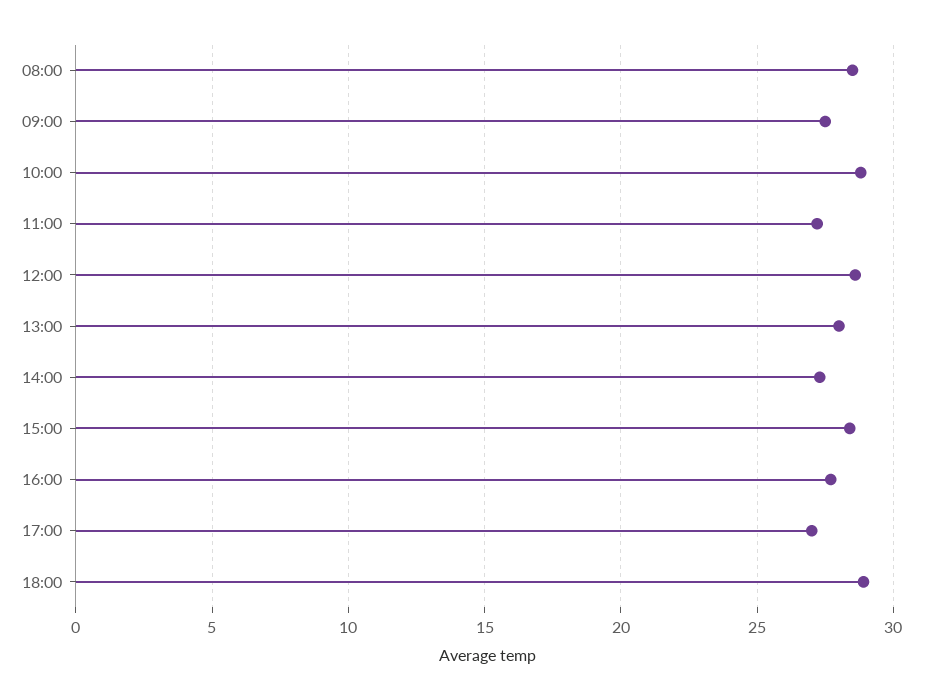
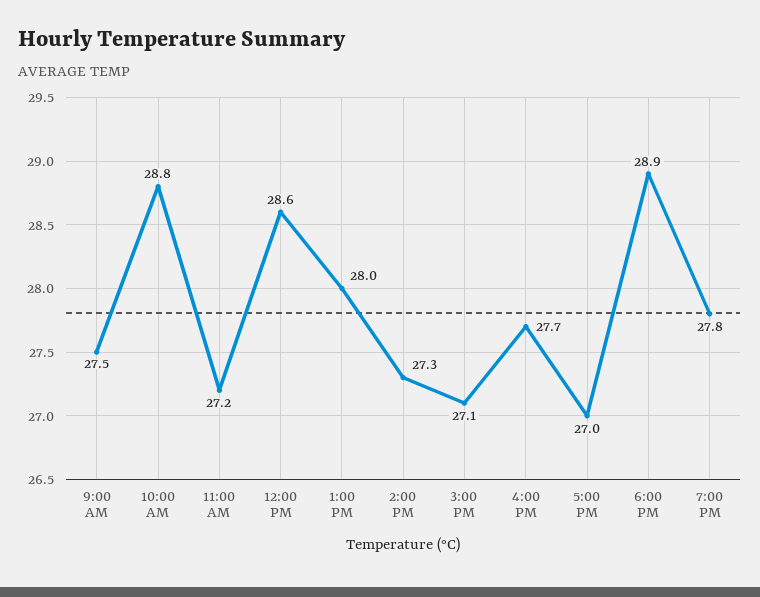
08:00: 28.5 -> none
15:00: 28.5 -> 27.1
7:00 PM: none -> 27.8

